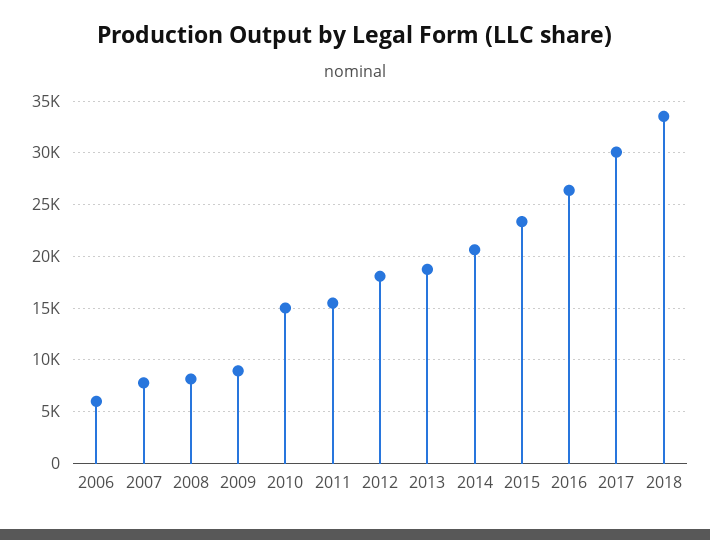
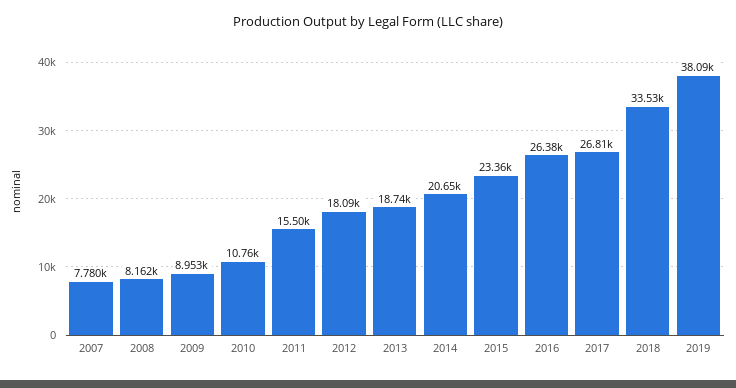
2006: 6000 -> none
2010: 15000 -> 10760
2017: 30000 -> 26810
2019: none -> 38090

